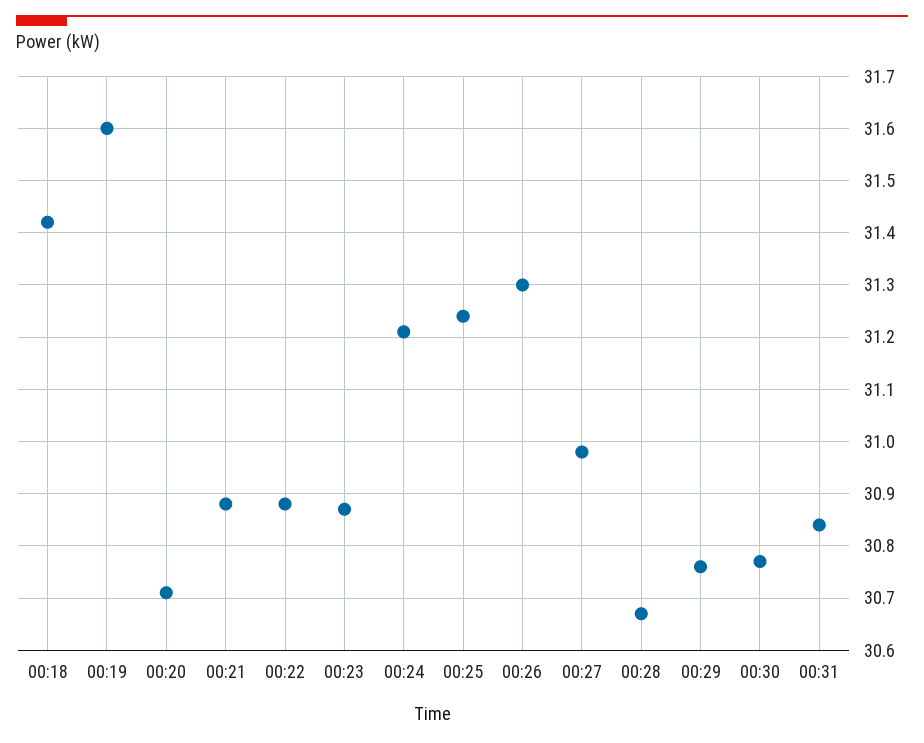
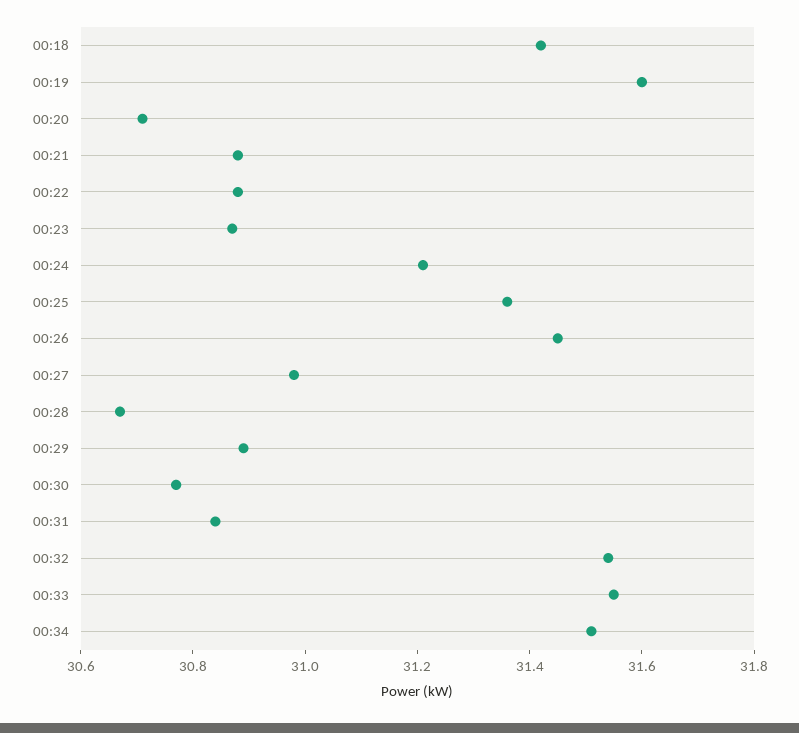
00:25: 31.25 -> 31.35
00:26: 31.3 -> 31.45
00:29: 30.75 -> 30.9
00:32: none -> 31.55
00:33: none -> 31.55
00:34: none -> 31.5

